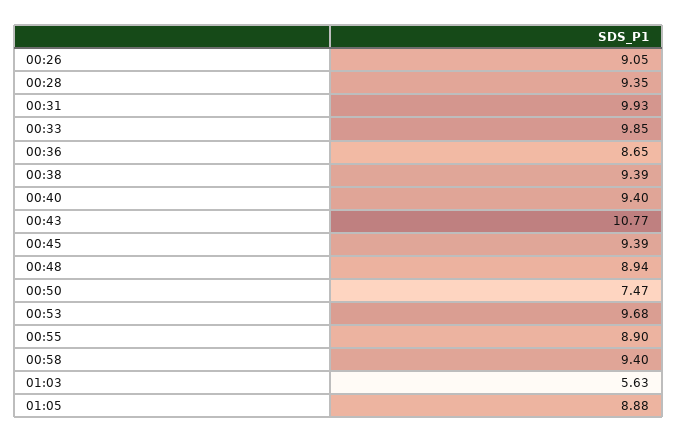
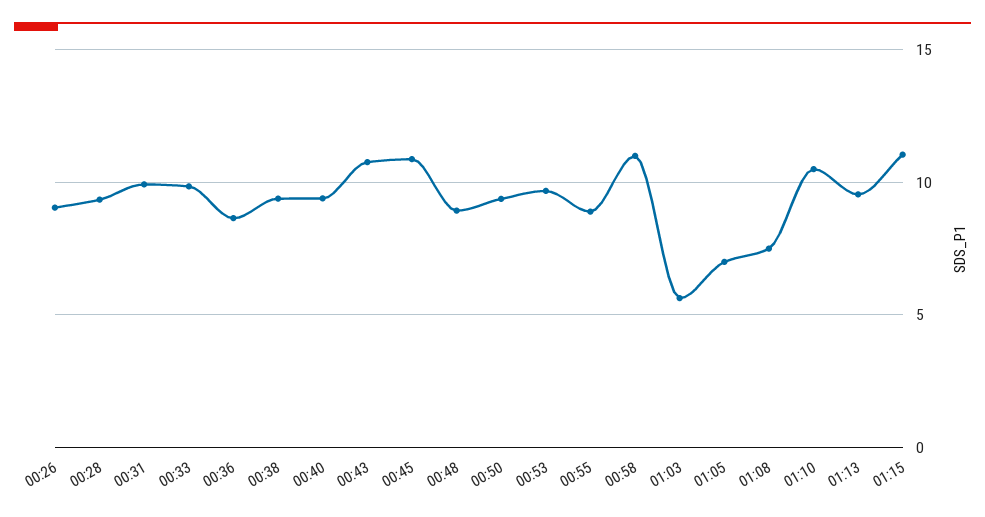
00:45: 9.39 -> 11
00:50: 7.47 -> 9.5
00:58: 9.4 -> 11
01:05: 8.88 -> 7
01:08: none -> 7.5
01:10: none -> 10.5
01:13: none -> 9.5
01:15: none -> 11

